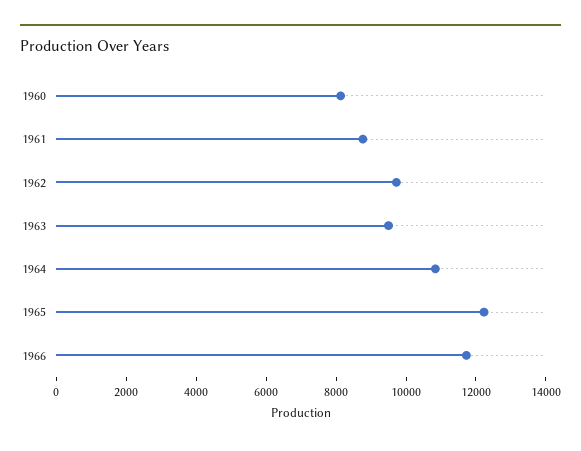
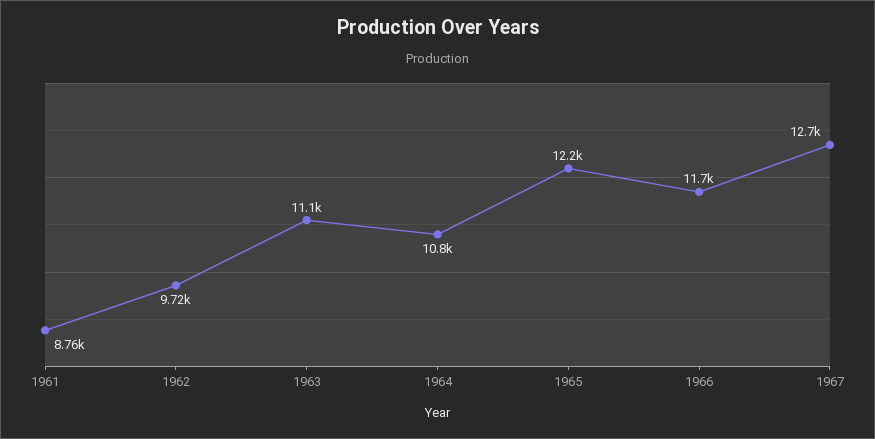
1960: 8000 -> none
1963: 9500 -> 11100
1967: none -> 12700

